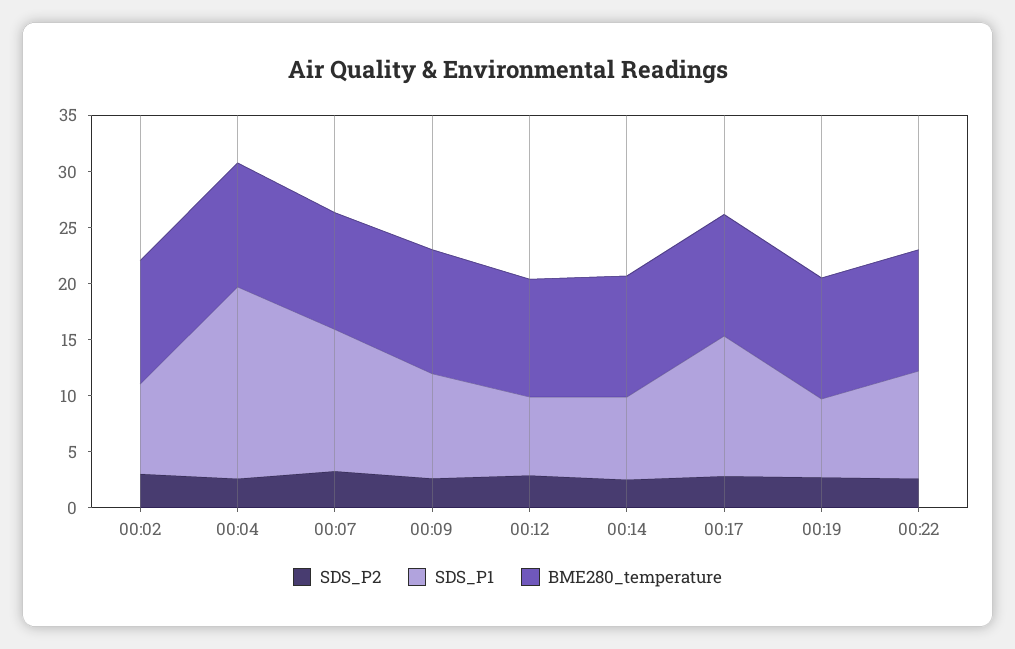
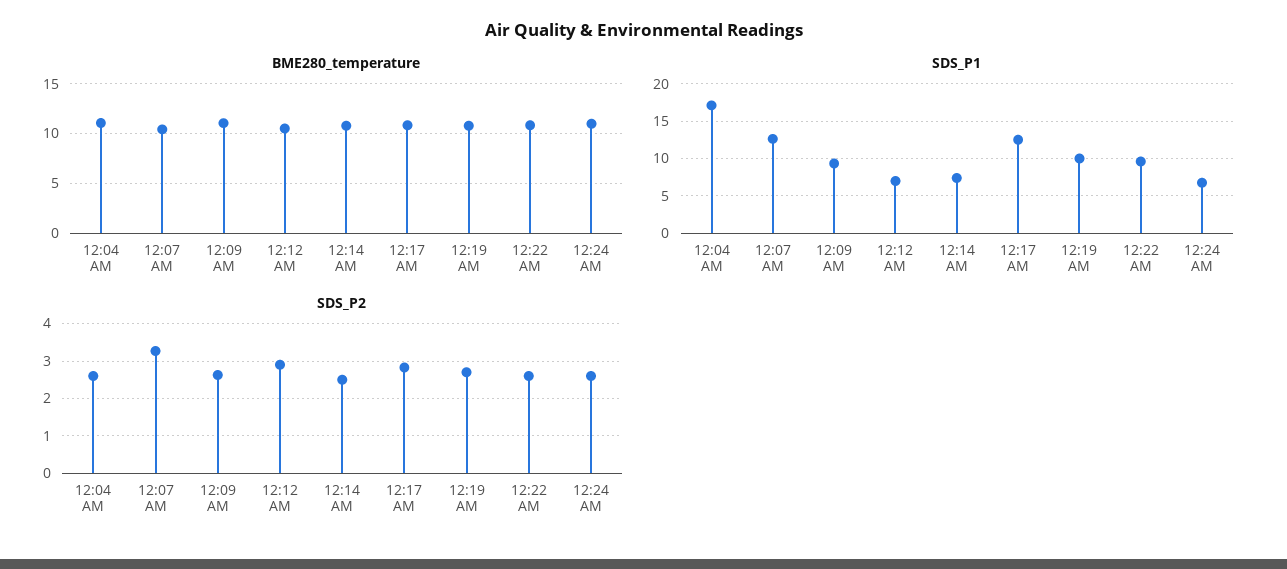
SDS_P2, 00:02: 3 -> none
SDS_P1, 00:02: 8 -> none
BME280_temperature, 00:02: 11 -> none
SDS_P1, 00:19: 7 -> 10
BME280_temperature, 12:24 AM: none -> 11
SDS_P1, 12:24 AM: none -> 7
SDS_P2, 12:24 AM: none -> 2.6

